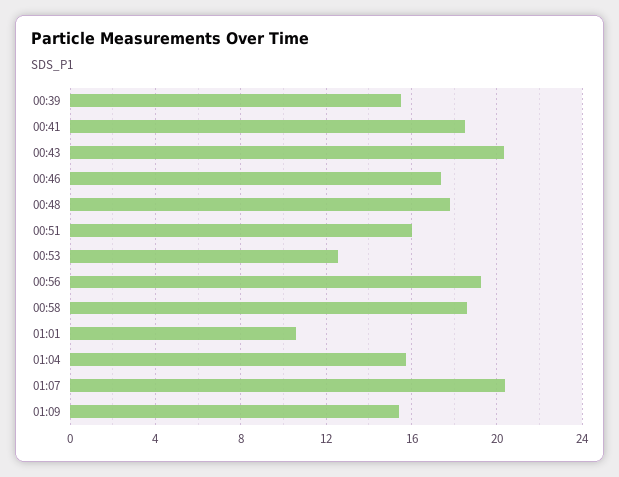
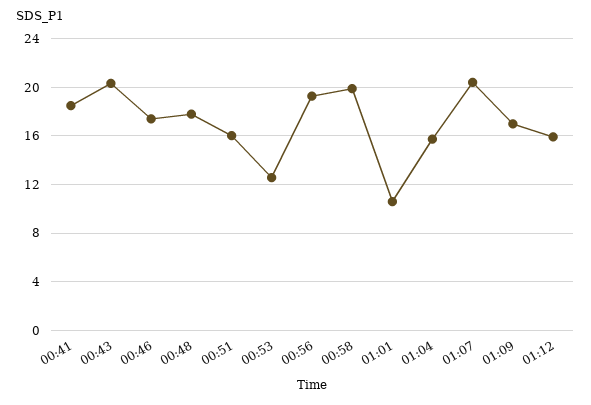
00:39: 15.5 -> none
00:58: 18.5 -> 20
01:09: 15.5 -> 17
01:12: none -> 16

